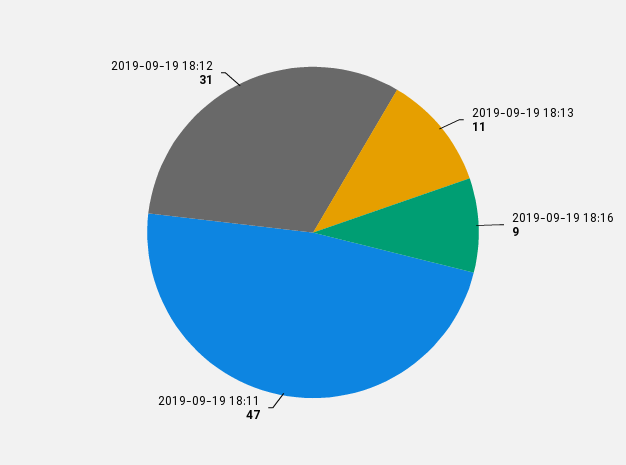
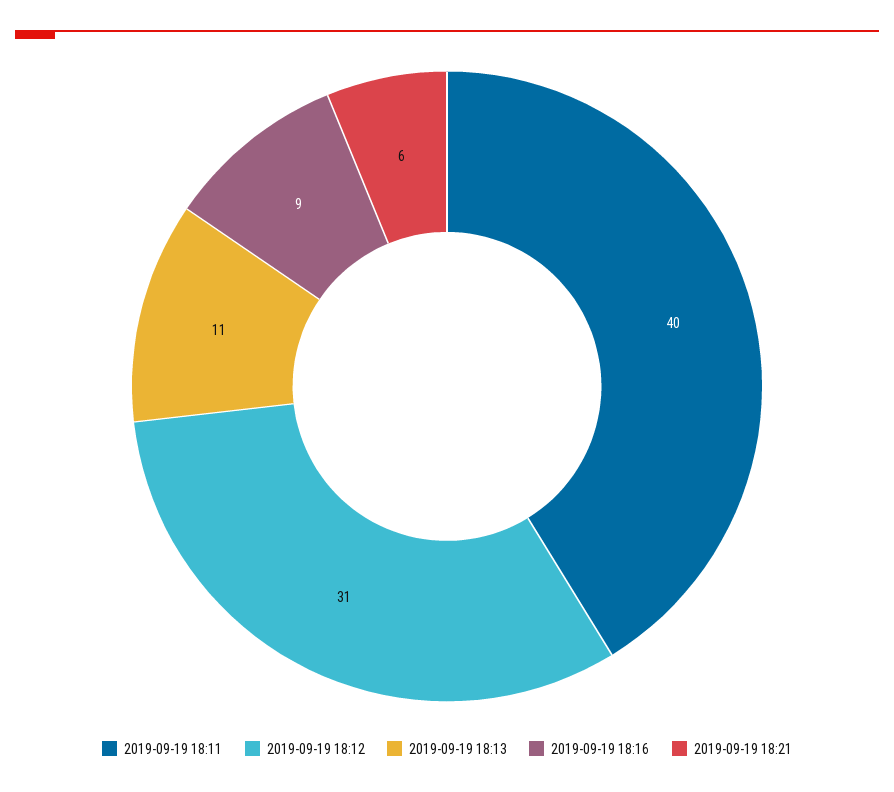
2019-09-19 18:11: 47 -> 40
2019-09-19 18:21: none -> 6

